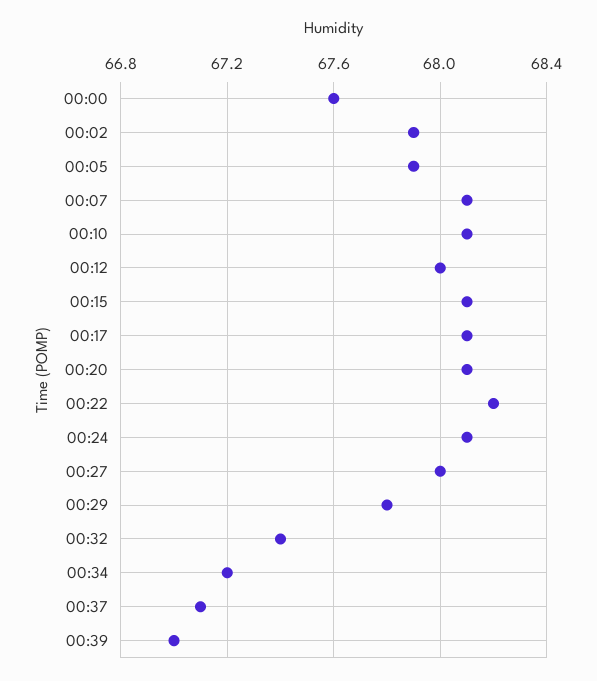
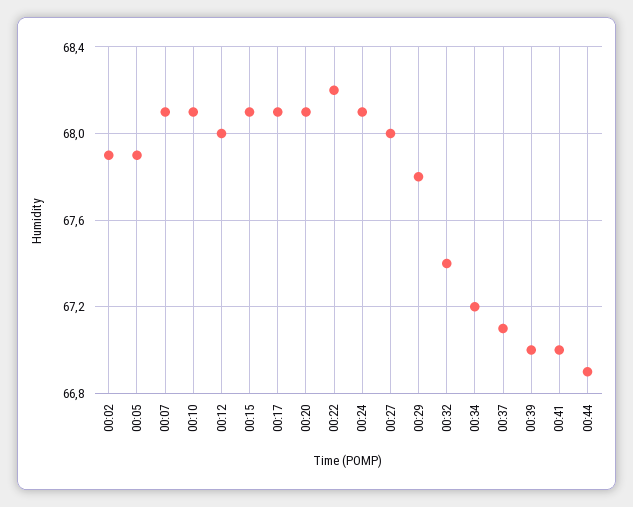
00:00: 67.6 -> none
00:41: none -> 67
00:44: none -> 66.9

